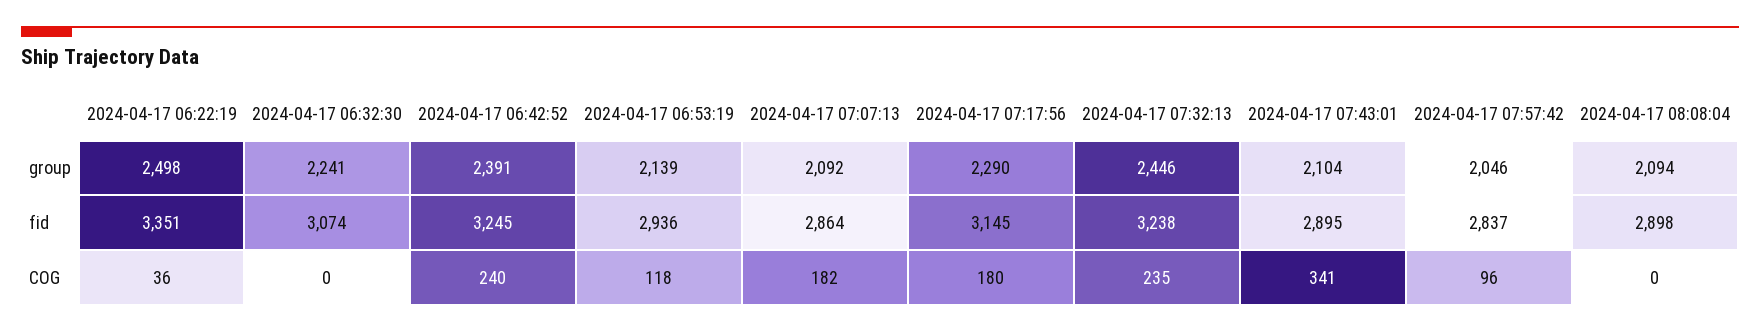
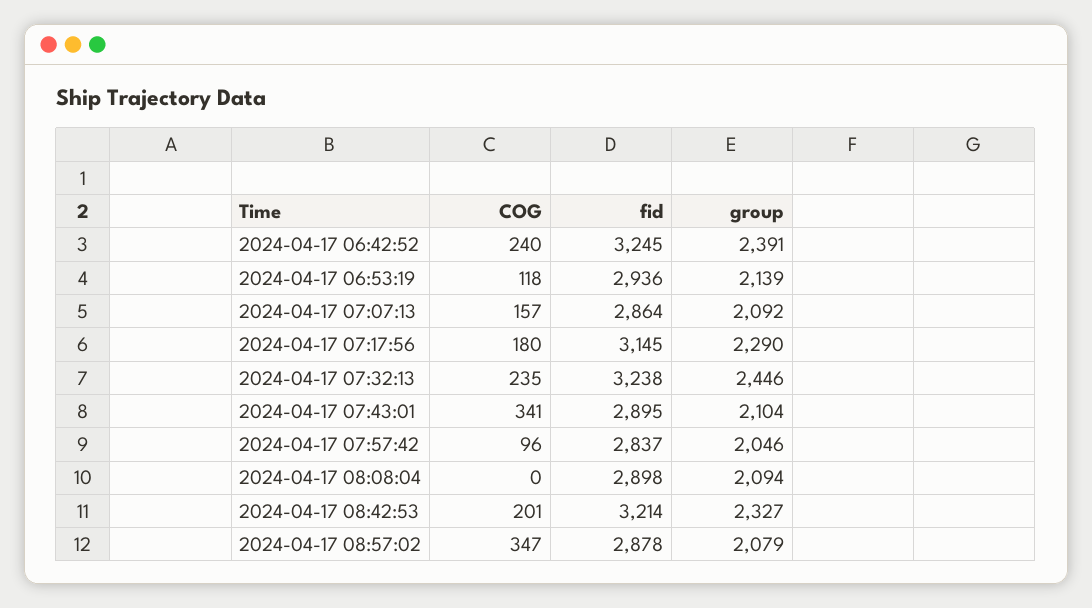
2024-04-17 06:22:19, group: 2498 -> none
2024-04-17 06:32:30, group: 2241 -> none
2024-04-17 06:22:19, fid: 3351 -> none
2024-04-17 06:32:30, fid: 3074 -> none
2024-04-17 06:22:19, COG: 36 -> none
2024-04-17 06:32:30, COG: 0 -> none
2024-04-17 07:07:13, COG: 182 -> 157
2024-04-17 08:42:53, COG: none -> 201
2024-04-17 08:42:53, fid: none -> 3214
2024-04-17 08:42:53, group: none -> 2327
2024-04-17 08:57:02, COG: none -> 347
2024-04-17 08:57:02, fid: none -> 2878
2024-04-17 08:57:02, group: none -> 2079

